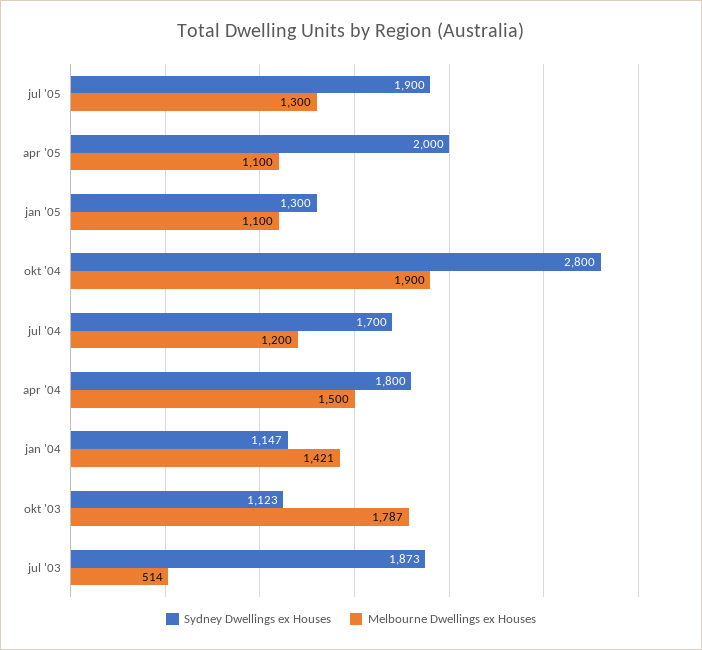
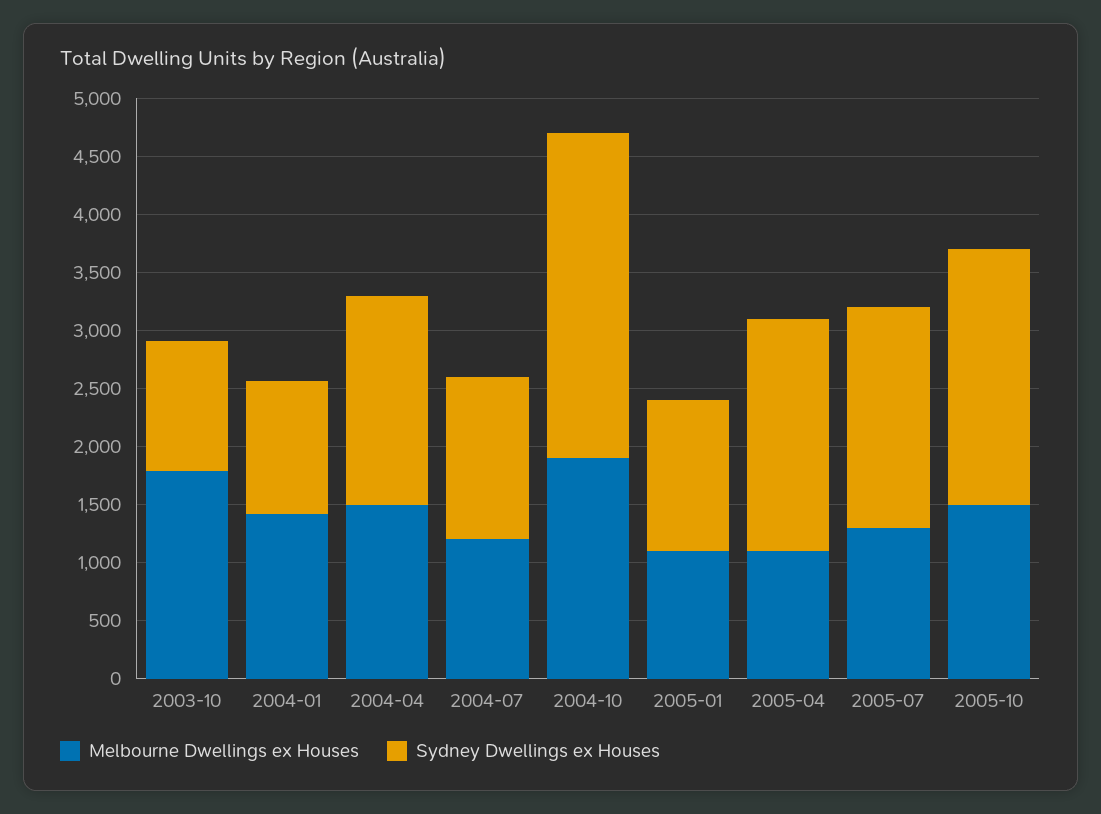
Sydney Dwellings ex Houses, jul '04: 1700 -> 1400
Sydney Dwellings ex Houses, jul '03: 1873 -> none
Melbourne Dwellings ex Houses, jul '03: 514 -> none
Melbourne Dwellings ex Houses, 2005-10: none -> 1500
Sydney Dwellings ex Houses, 2005-10: none -> 2200

